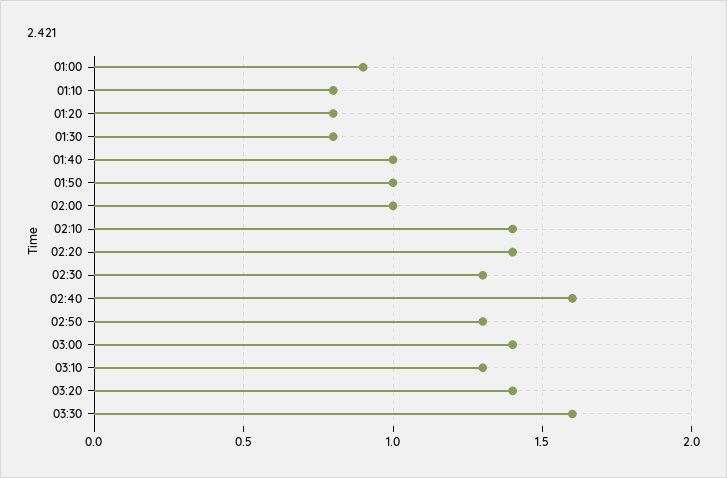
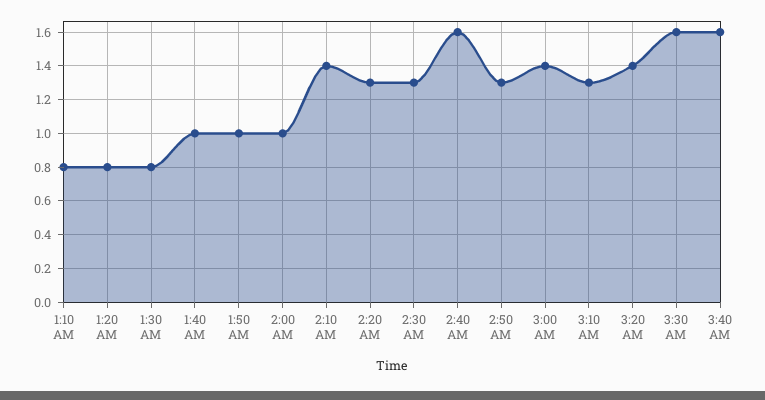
01:00: 0.9 -> none
02:20: 1.4 -> 1.3
3:40 AM: none -> 1.6

